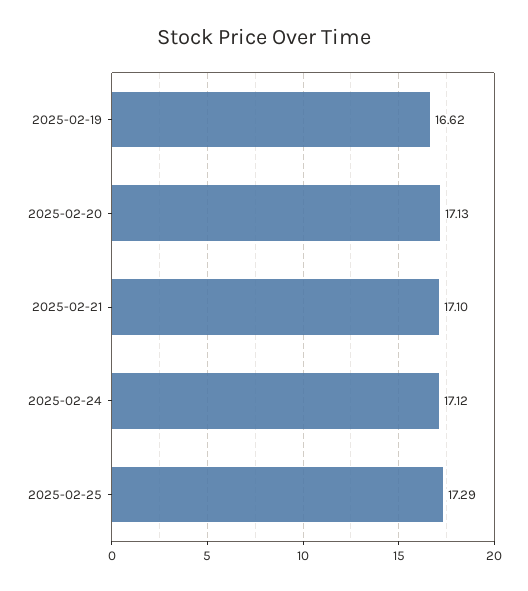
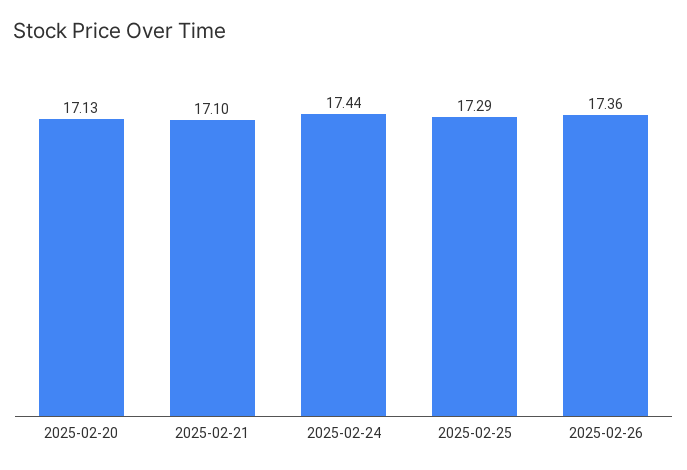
2025-02-19: 16.62 -> none
2025-02-24: 17.12 -> 17.44
2025-02-26: none -> 17.36

